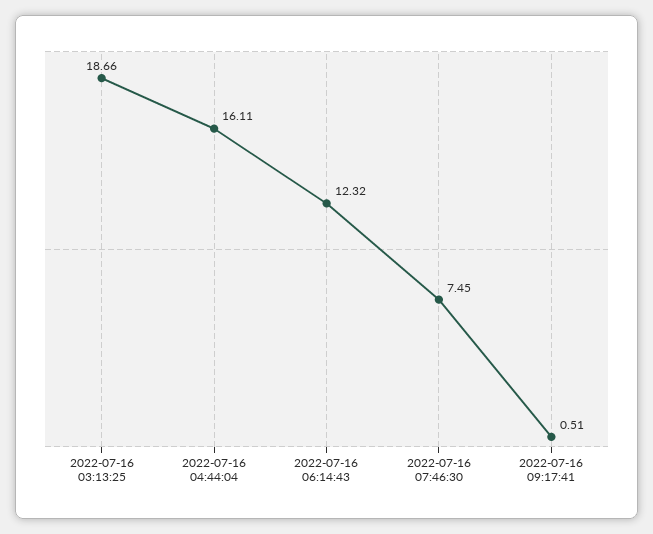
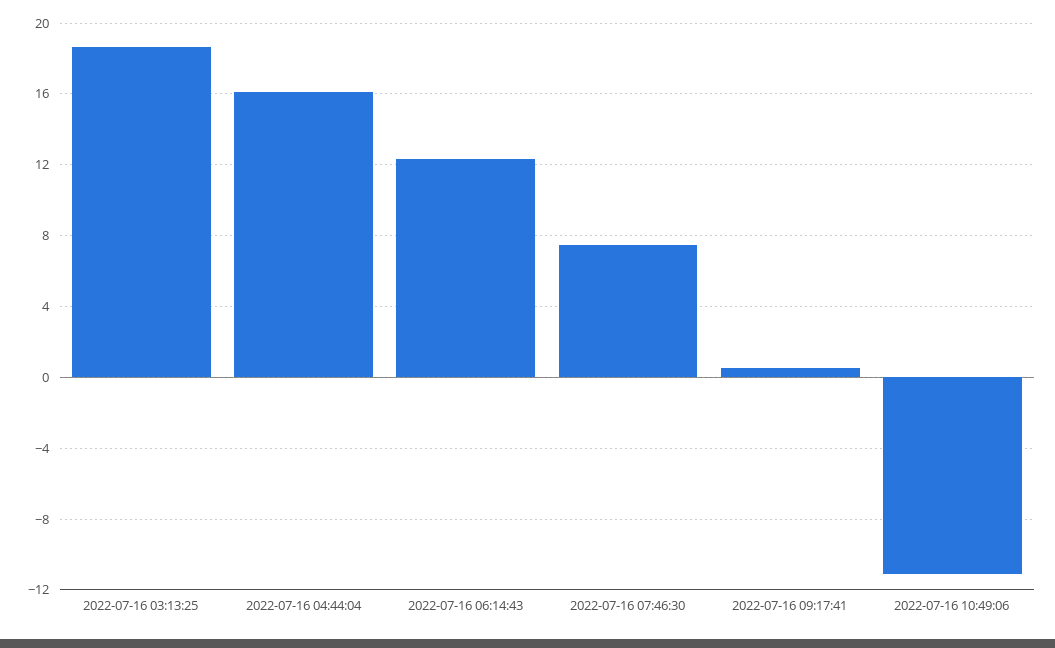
2022-07-16 10:49:06: none -> -11

